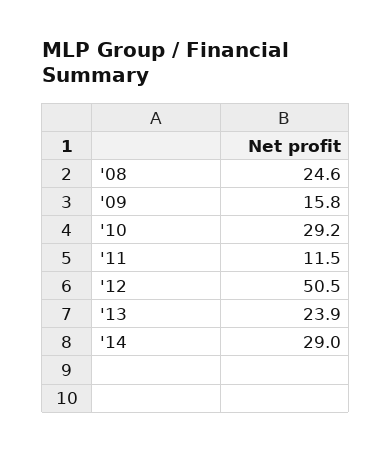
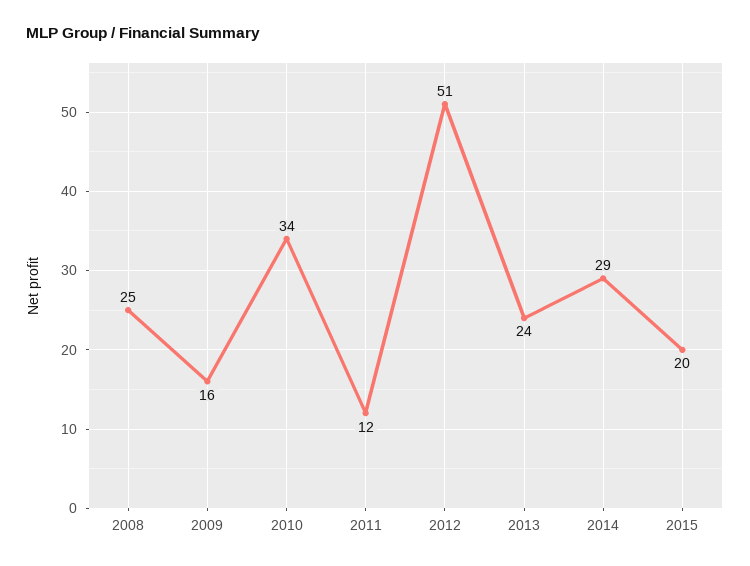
'10: 29.2 -> 34
2015: none -> 20

